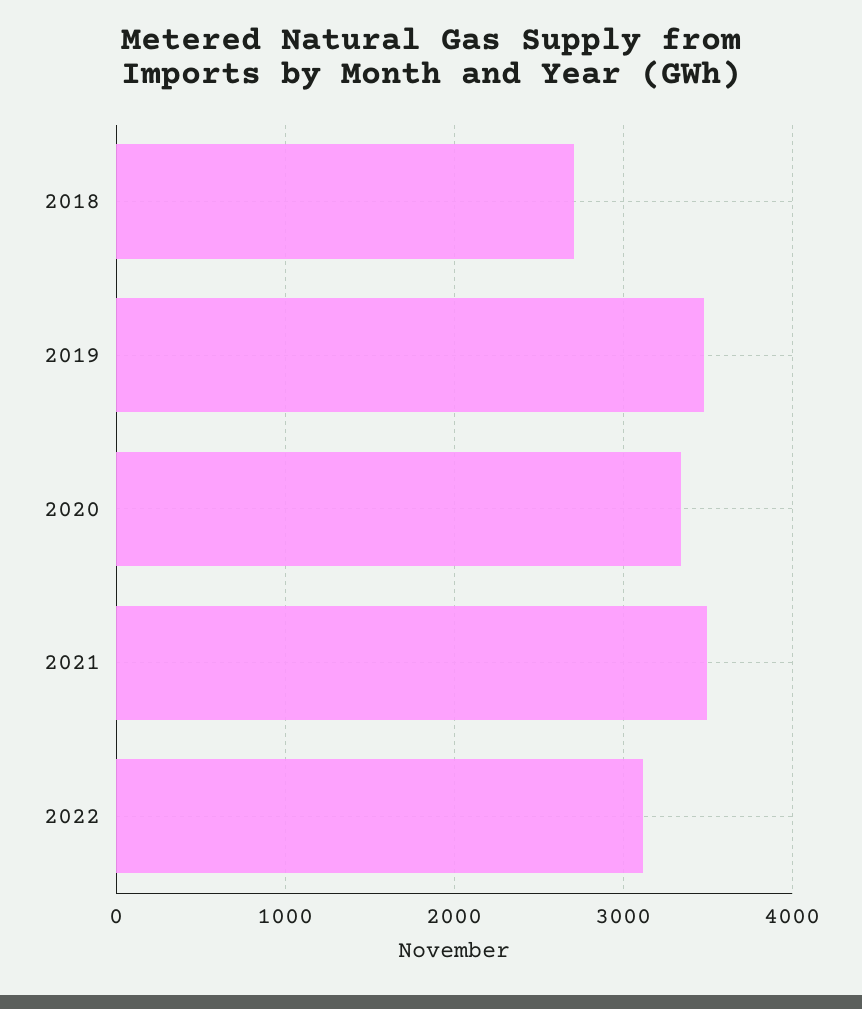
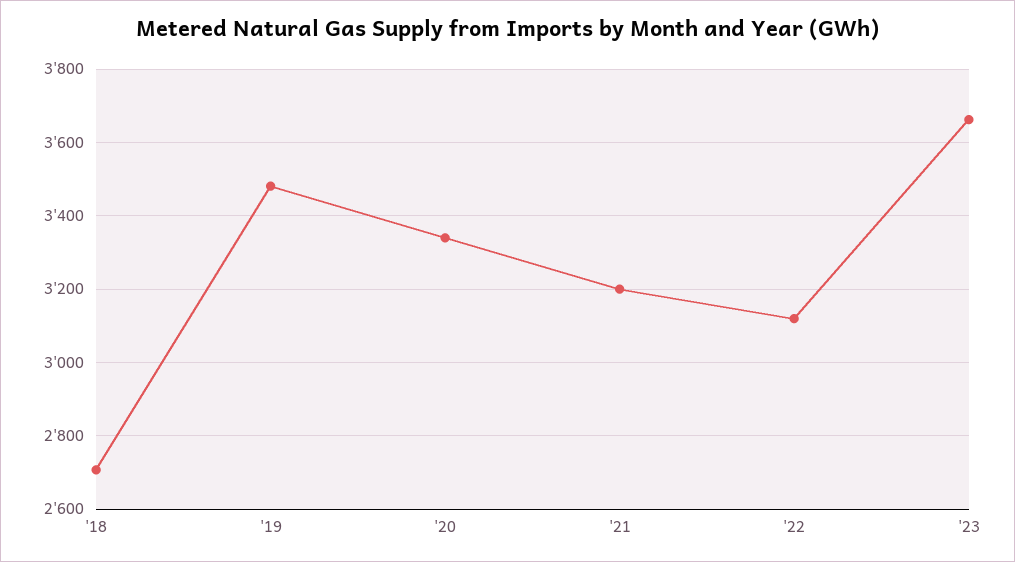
2021: 3500 -> 3200
'23: none -> 3660

